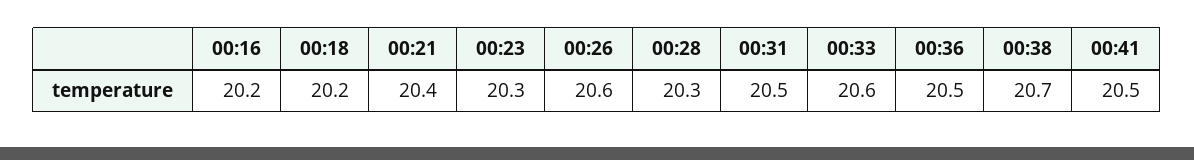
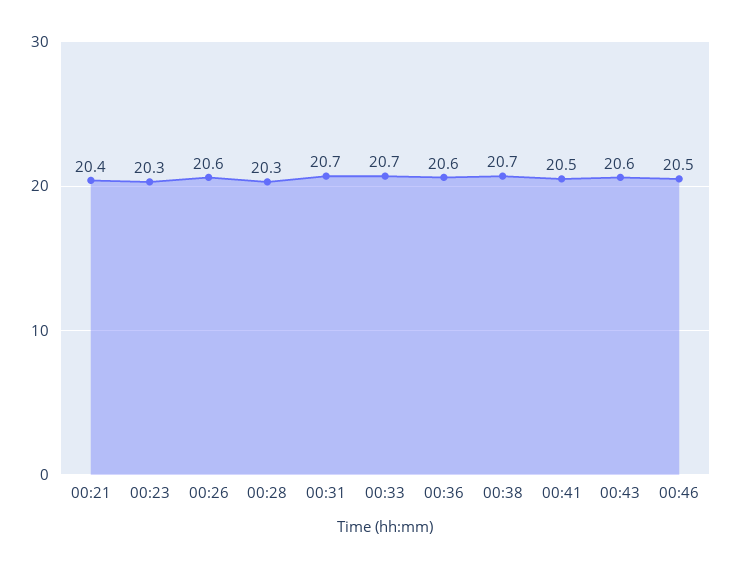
00:16: 20.2 -> none
00:18: 20.2 -> none
00:31: 20.5 -> 20.7
00:33: 20.6 -> 20.7
00:36: 20.5 -> 20.6
00:43: none -> 20.6
00:46: none -> 20.5

